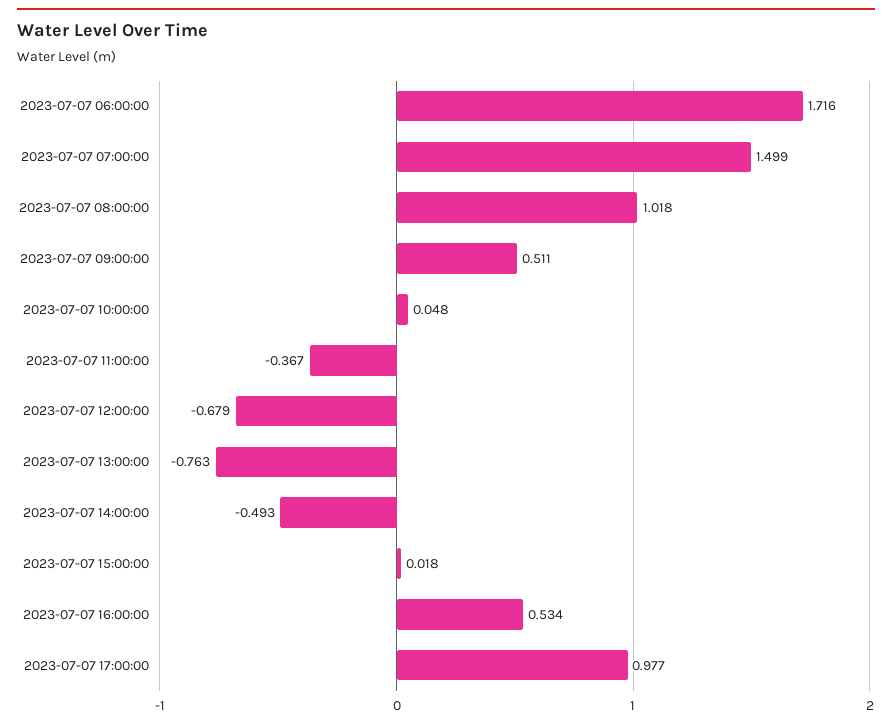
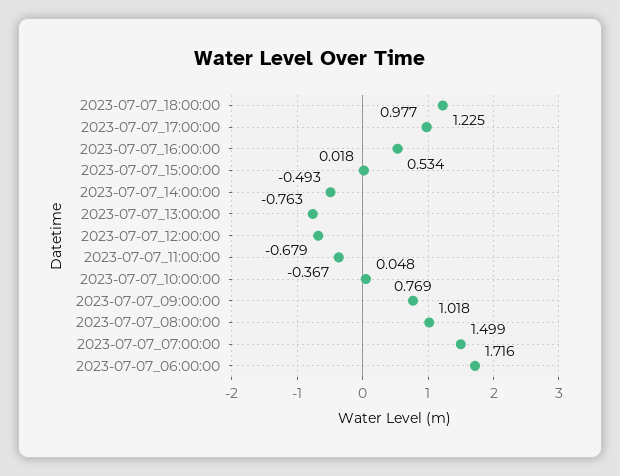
2023-07-07 09:00:00: 0.511 -> 0.769
2023-07-07_18:00:00: none -> 1.225

